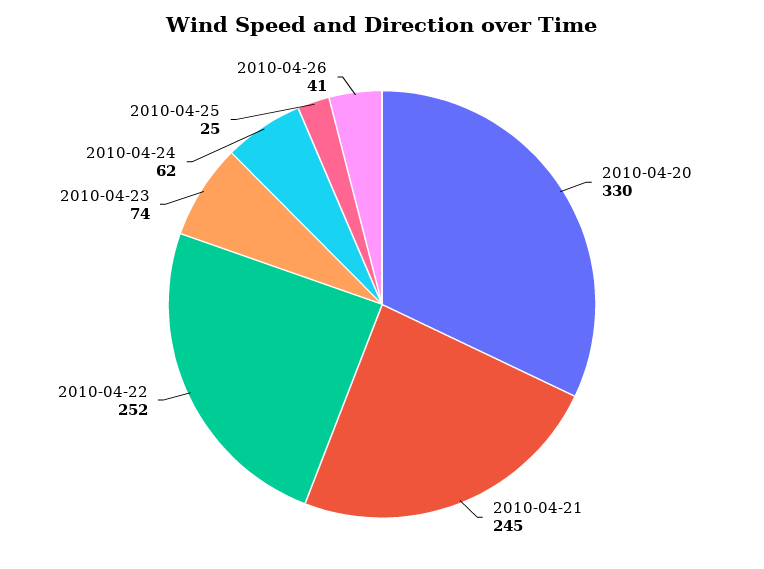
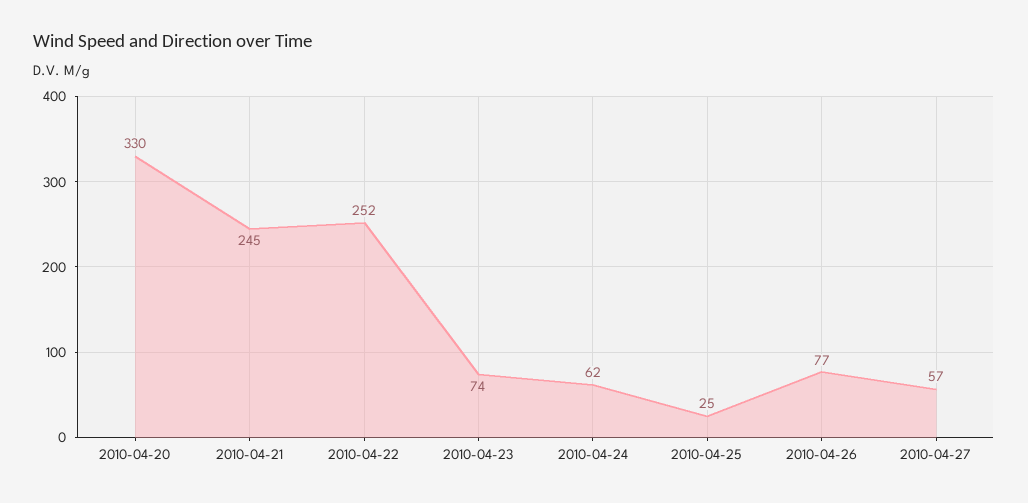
2010-04-26: 41 -> 77
2010-04-27: none -> 57

